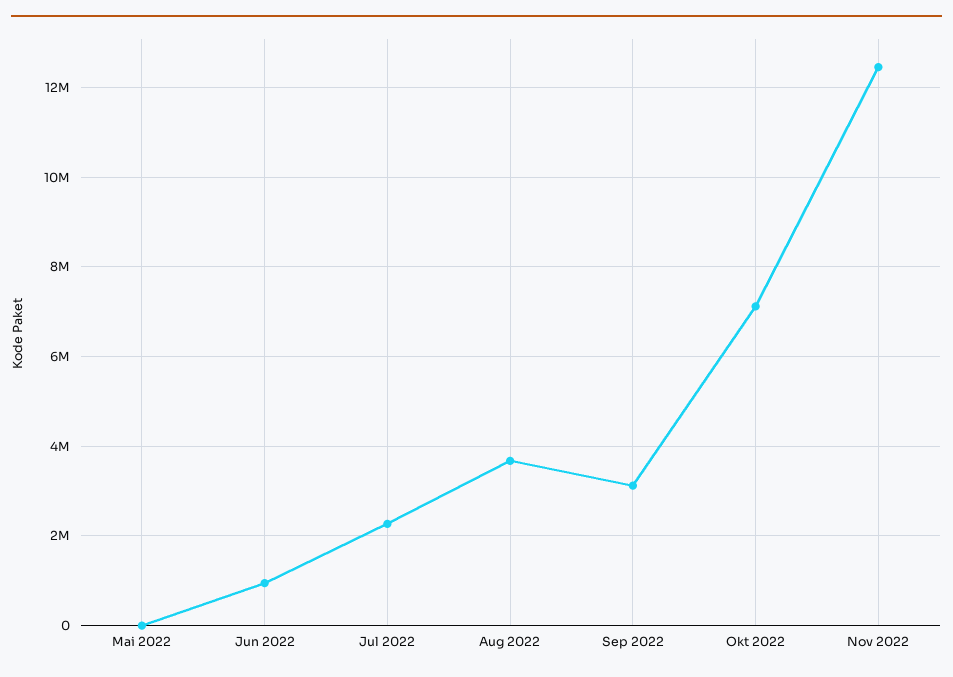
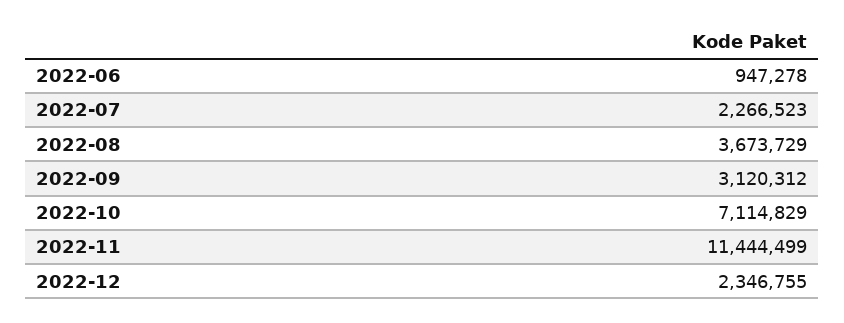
Mai 2022: 0 -> none
Nov 2022: 12400000 -> 11444499
2022-12: none -> 2346755

